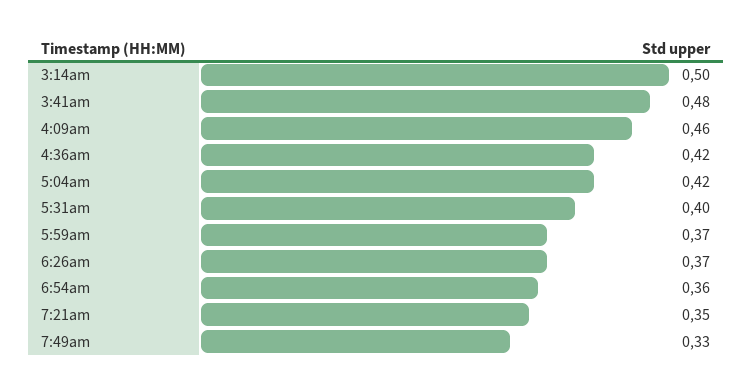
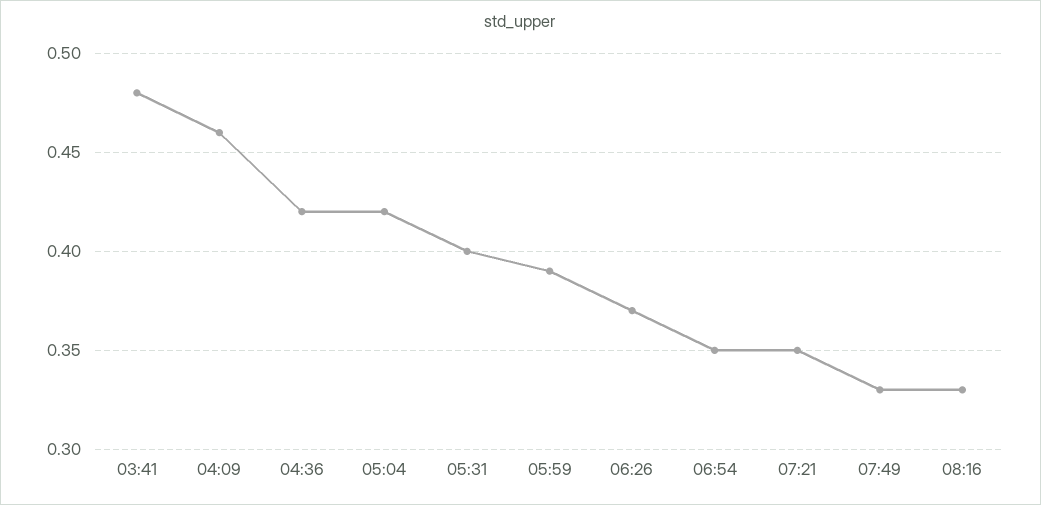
3:14am: 0.5 -> none
5:59am: 0.37 -> 0.39
6:54am: 0.36 -> 0.35
08:16: none -> 0.33

